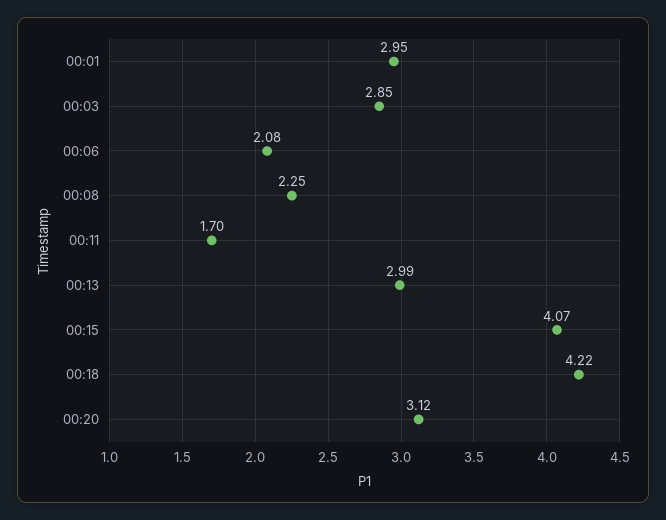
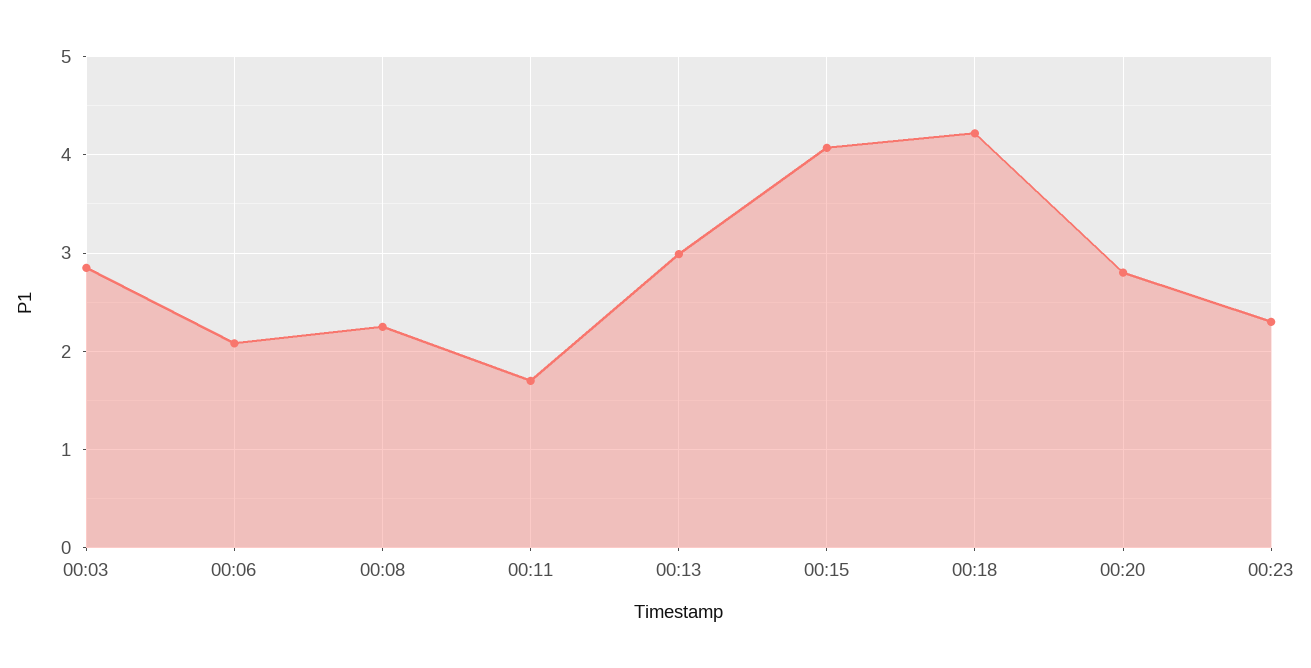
00:01: 2.95 -> none
00:20: 3.12 -> 2.8
00:23: none -> 2.3

